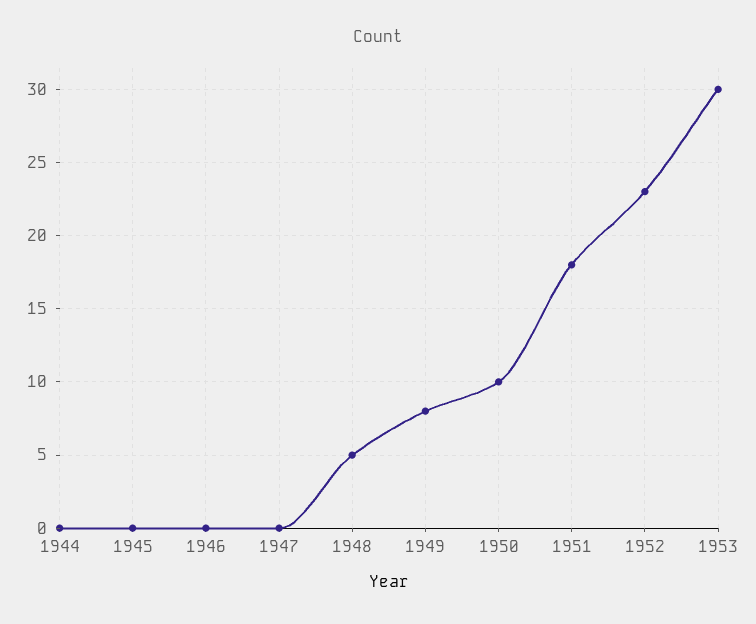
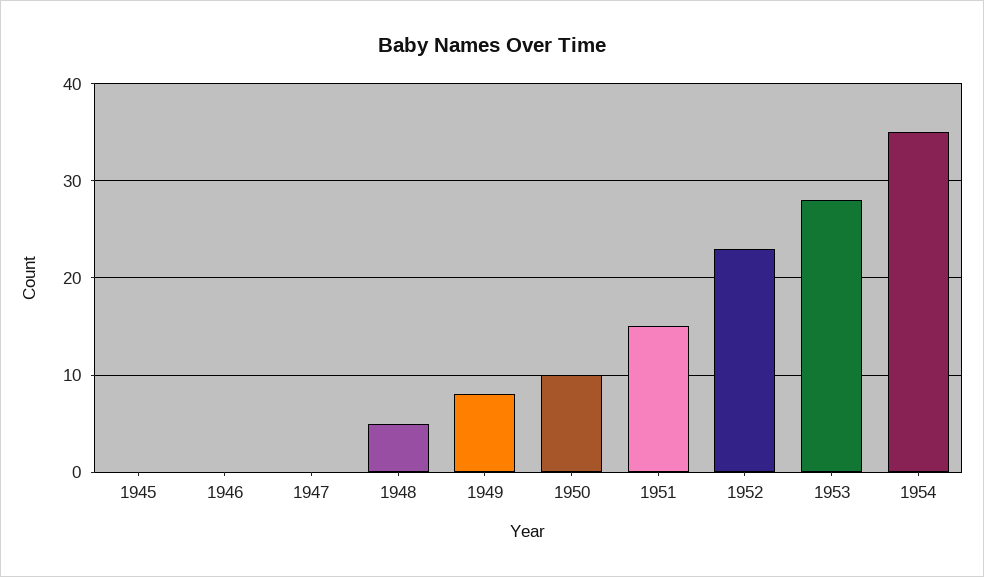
1944: 0 -> none
1951: 18 -> 15
1953: 30 -> 28
1954: none -> 35

